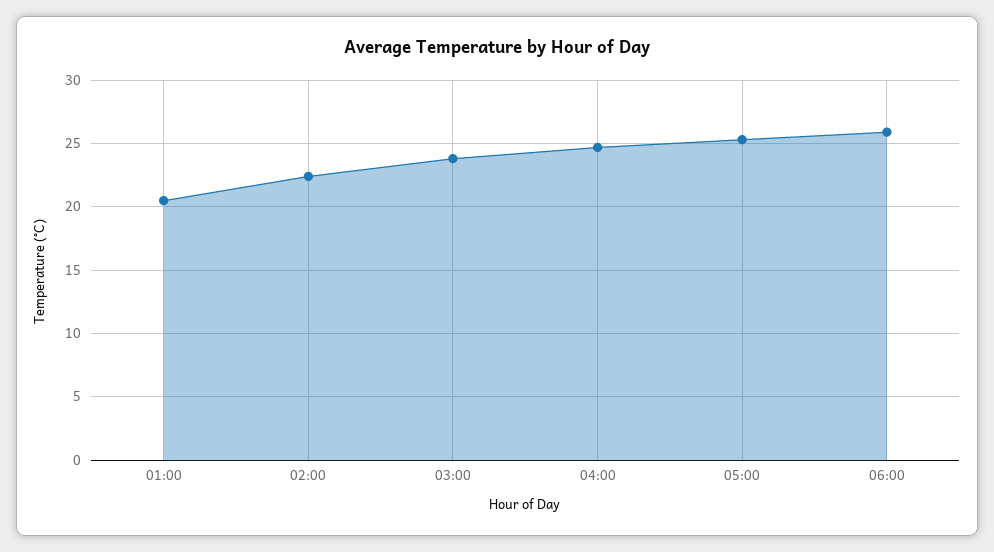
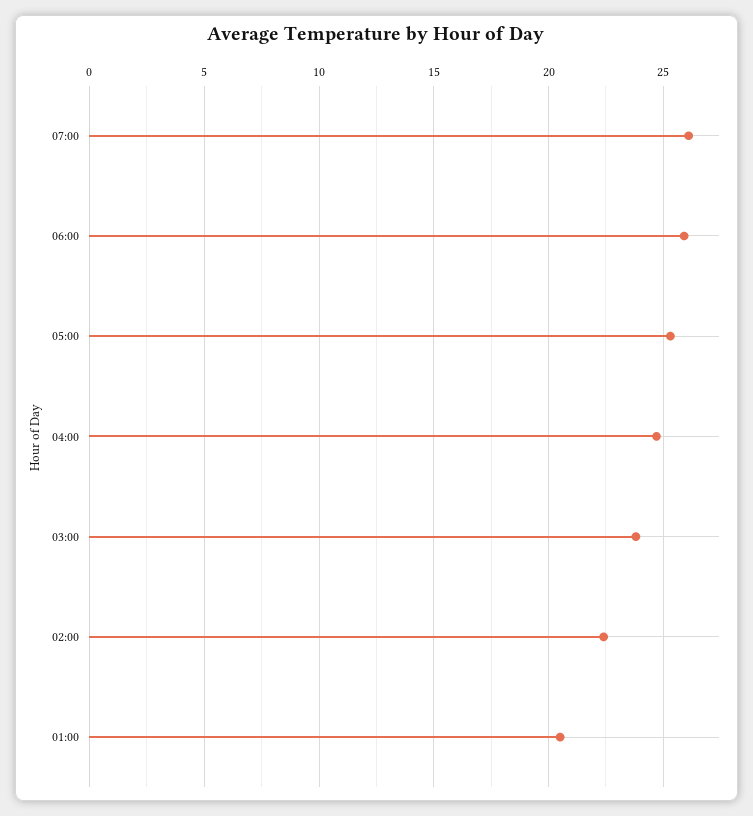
07:00: none -> 26

